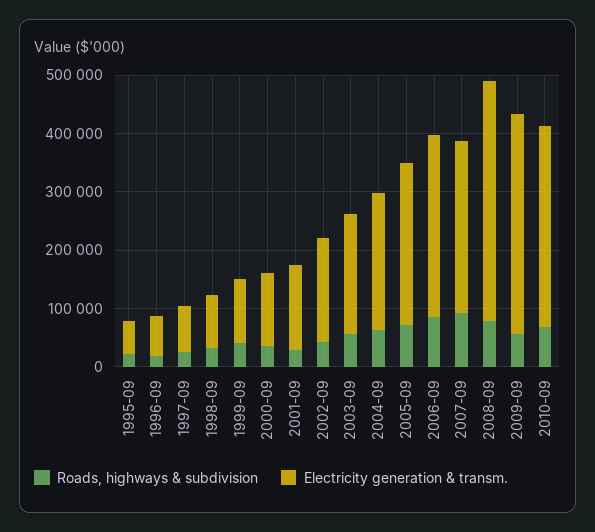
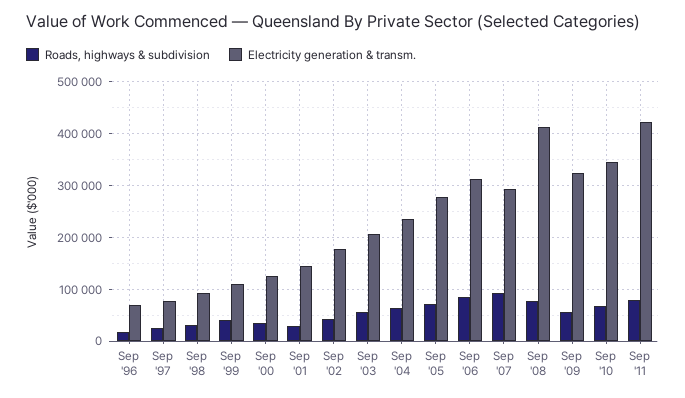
Roads, highways & subdivision, 1995-09: 20000 -> none
Electricity generation & transm., 1995-09: 60000 -> none
Electricity generation & transm., 2009-09: 380000 -> 320000
Roads, highways & subdivision, Sep '11: none -> 80000
Electricity generation & transm., Sep '11: none -> 420000

